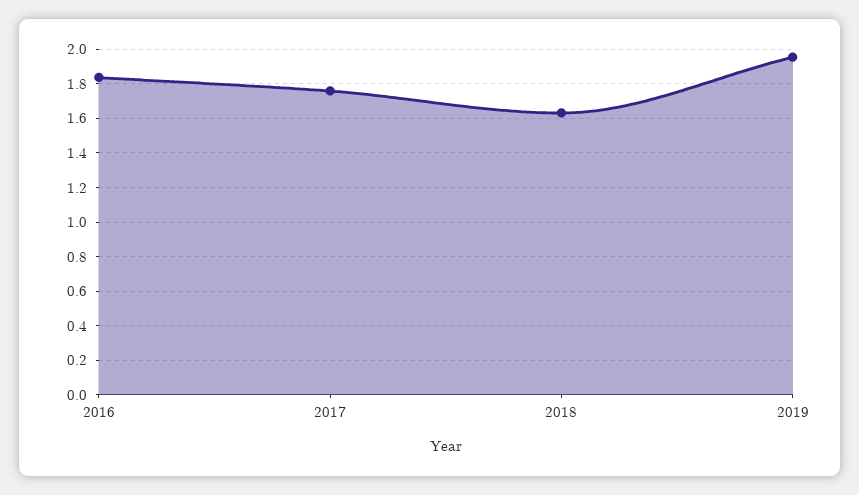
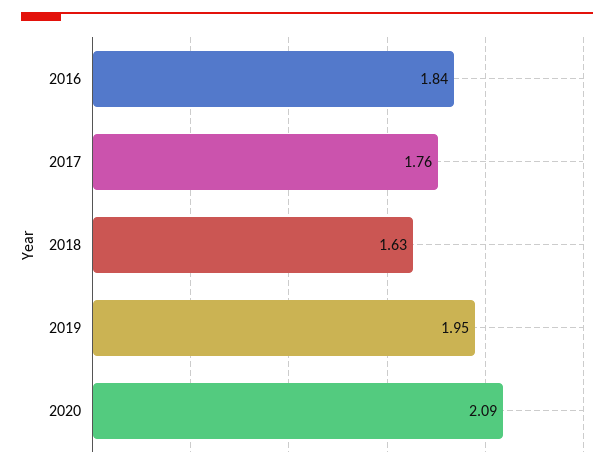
2020: none -> 2.09

